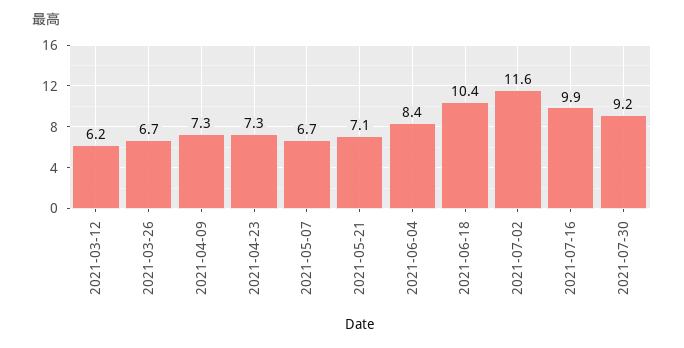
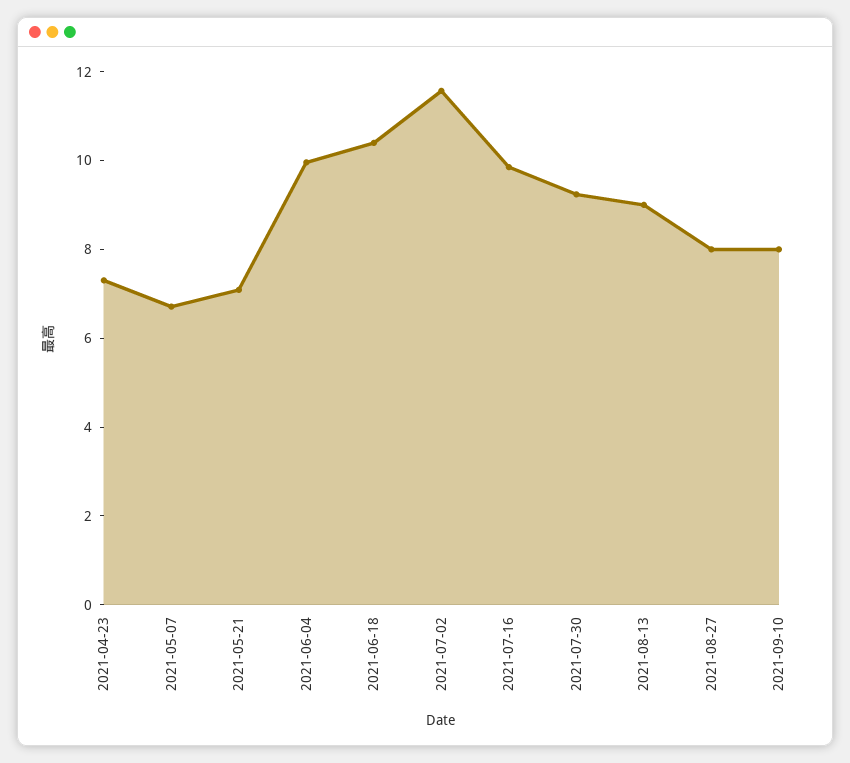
2021-03-12: 6.2 -> none
2021-03-26: 6.7 -> none
2021-04-09: 7.3 -> none
2021-06-04: 8.4 -> 10
2021-08-13: none -> 9
2021-08-27: none -> 8
2021-09-10: none -> 8

